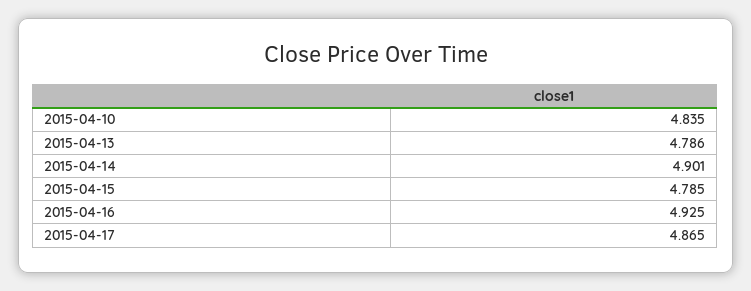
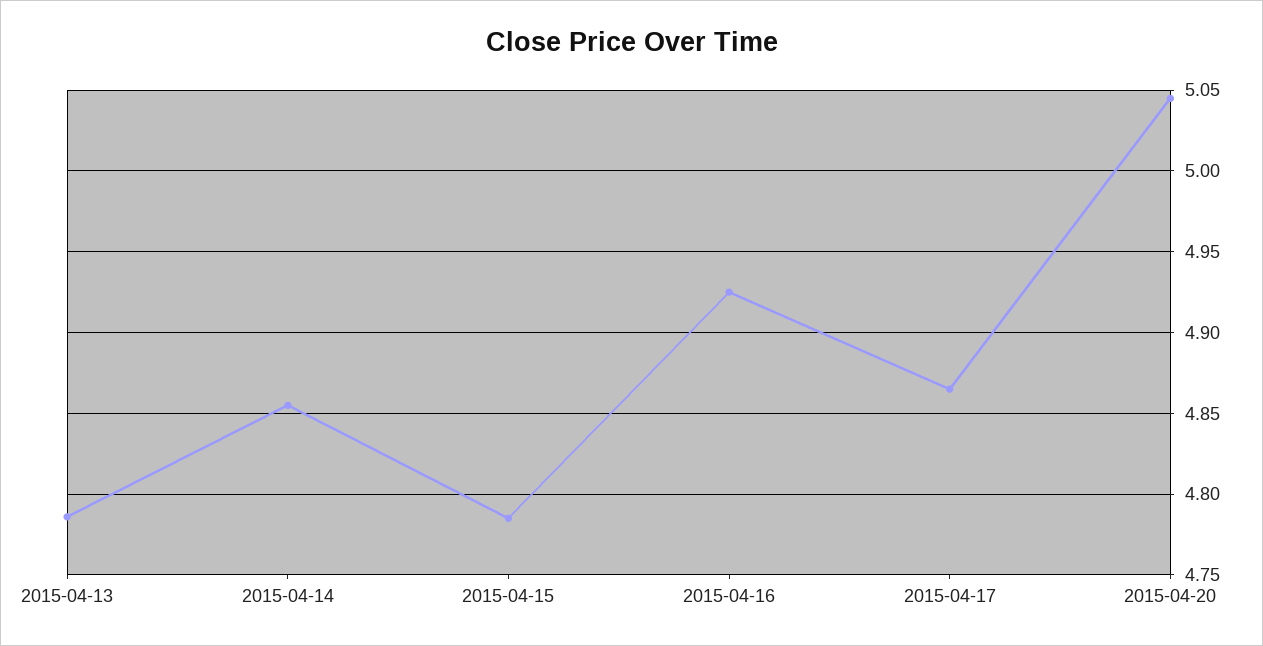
2015-04-10: 4.835 -> none
2015-04-14: 4.901 -> 4.855
2015-04-20: none -> 5.045

